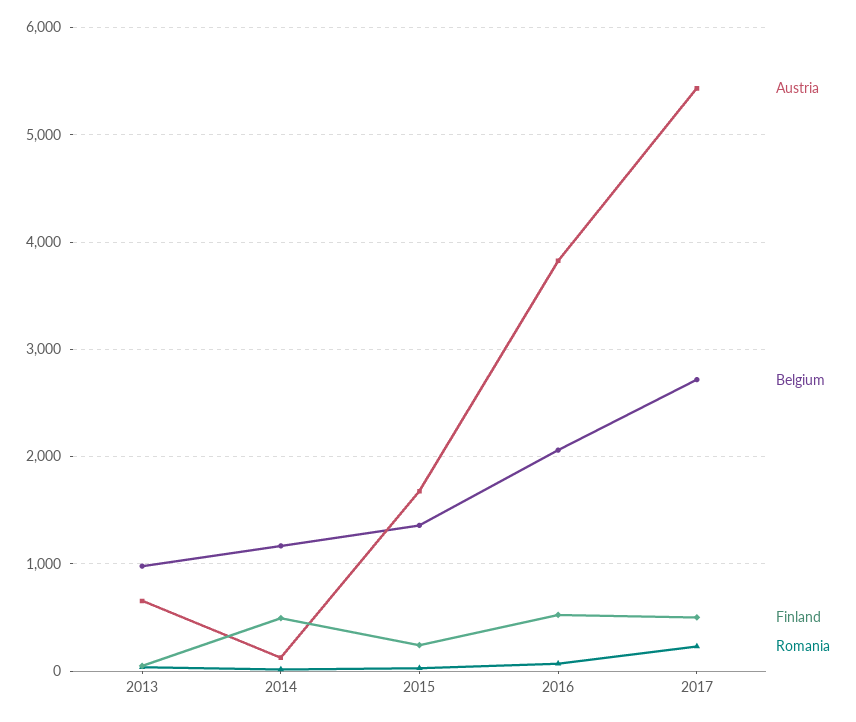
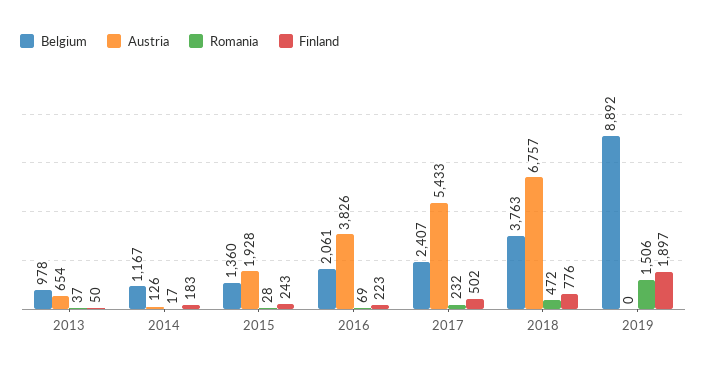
Finland, 2014: 500 -> 183
Austria, 2015: 1700 -> 1928
Finland, 2016: 500 -> 223
Belgium, 2017: 2700 -> 2407
Belgium, 2018: none -> 3763
Austria, 2018: none -> 6757
Romania, 2018: none -> 472
Finland, 2018: none -> 776
Belgium, 2019: none -> 8892
Austria, 2019: none -> 0
Romania, 2019: none -> 1506
Finland, 2019: none -> 1897

